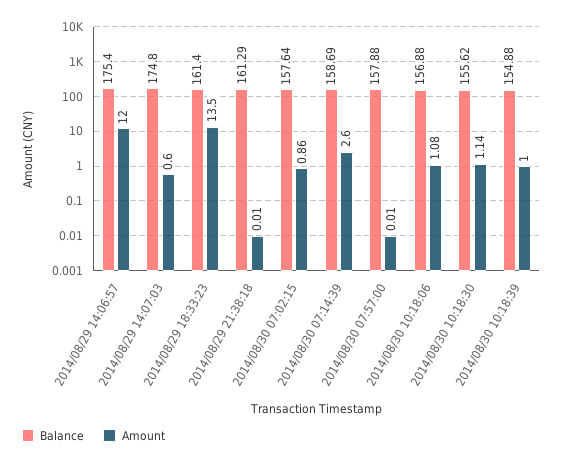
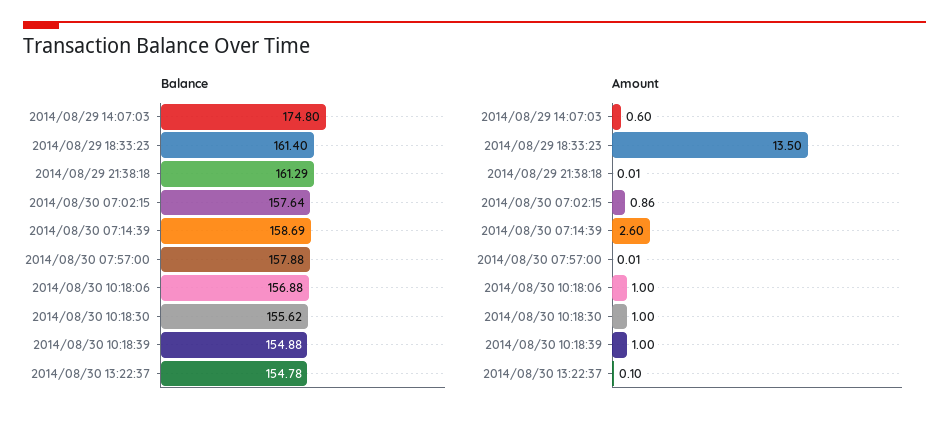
Balance, 2014/08/29 14:06:57: 175.4 -> none
Amount, 2014/08/29 14:06:57: 12 -> none
Amount, 2014/08/30 10:18:06: 1.08 -> 1
Amount, 2014/08/30 10:18:30: 1.14 -> 1
Balance, 2014/08/30 13:22:37: none -> 154.78
Amount, 2014/08/30 13:22:37: none -> 0.1

